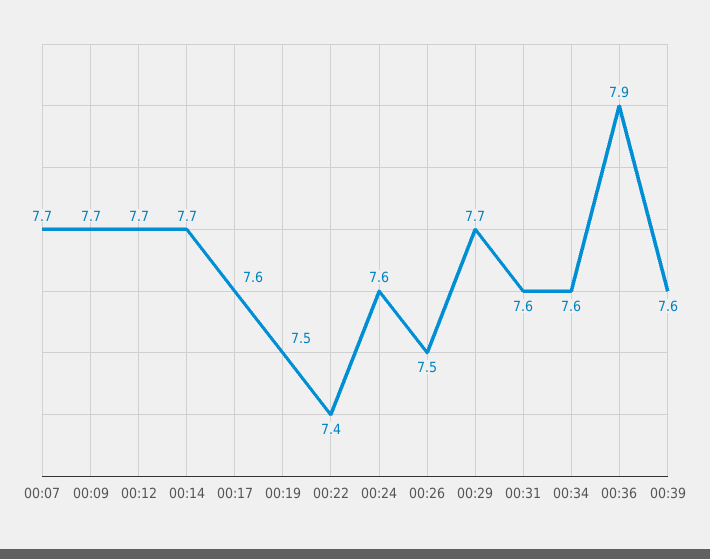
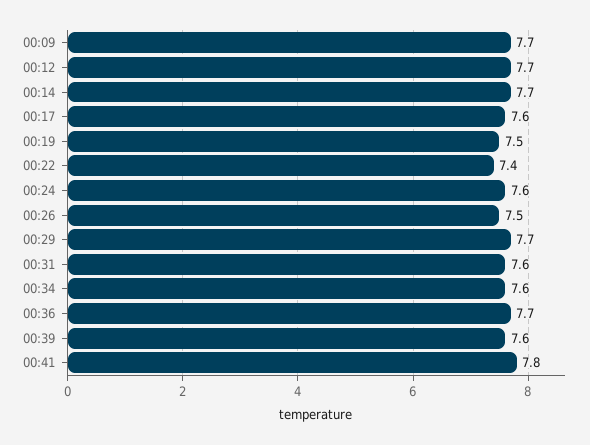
00:07: 7.7 -> none
00:36: 7.9 -> 7.7
00:41: none -> 7.8

